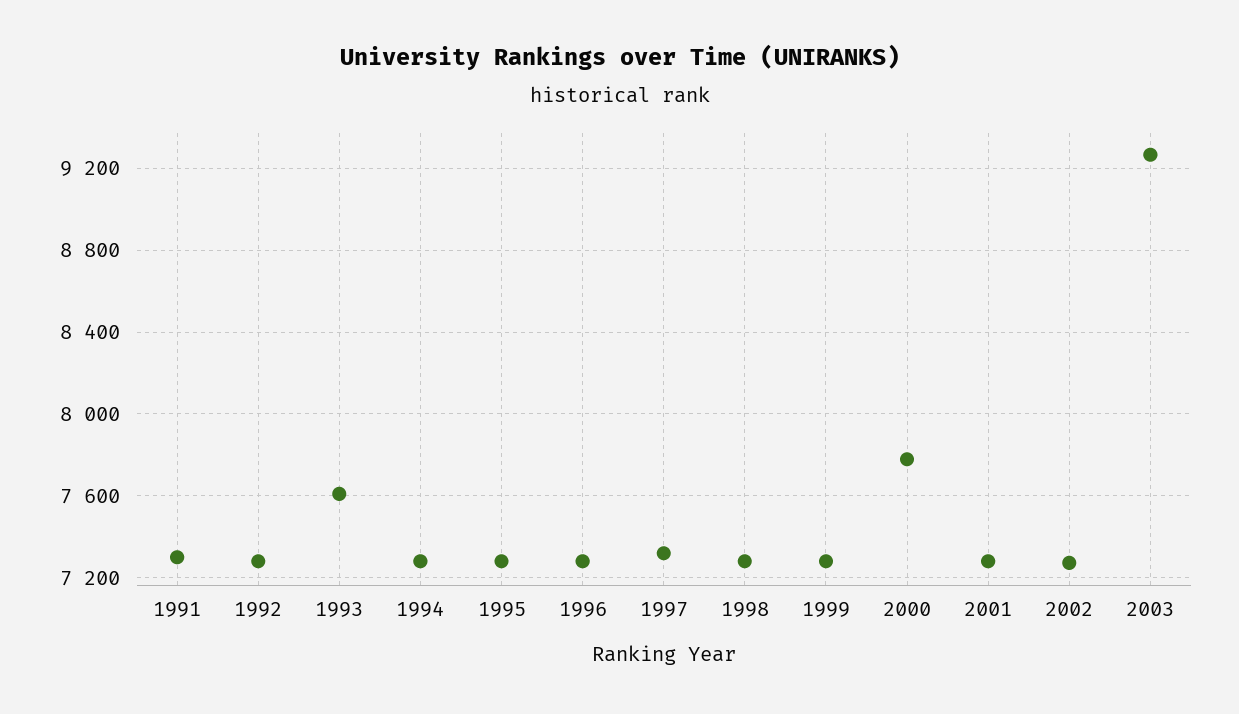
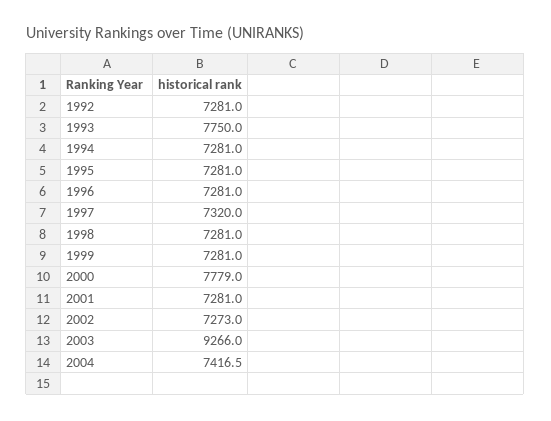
1991: 7300 -> none
1993: 7600 -> 7750
2004: none -> 7416.5

